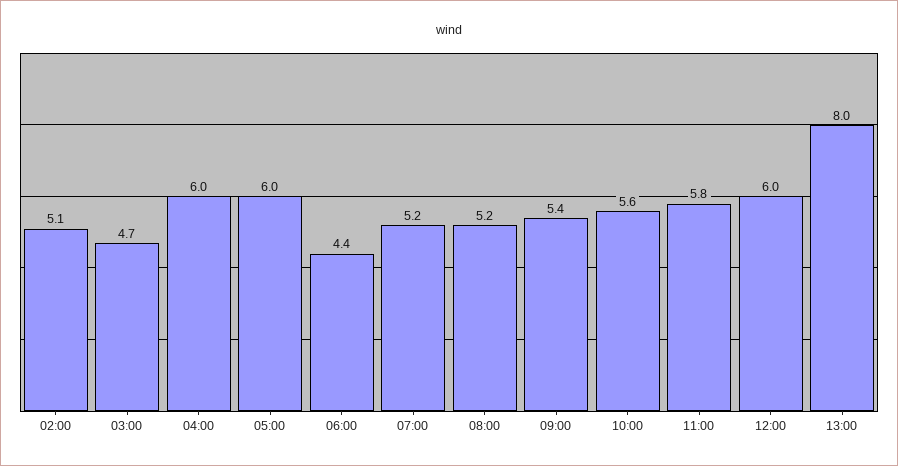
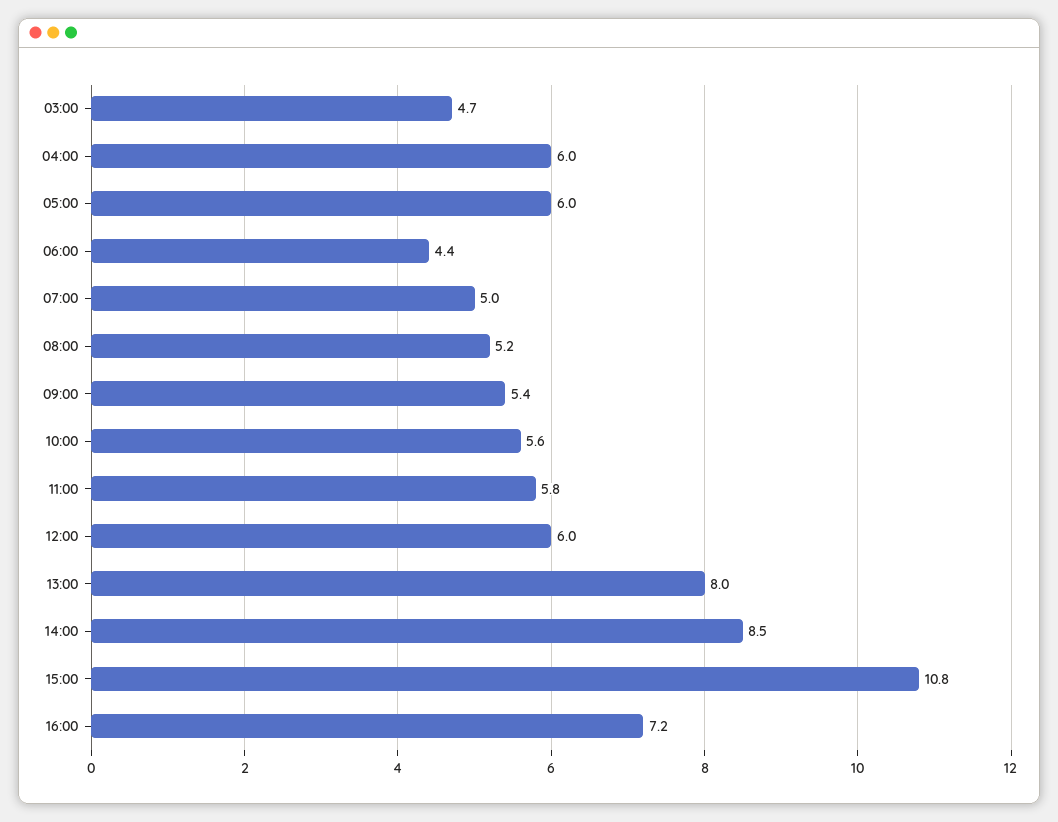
02:00: 5.1 -> none
07:00: 5.2 -> 5
14:00: none -> 8.5
15:00: none -> 10.8
16:00: none -> 7.2

